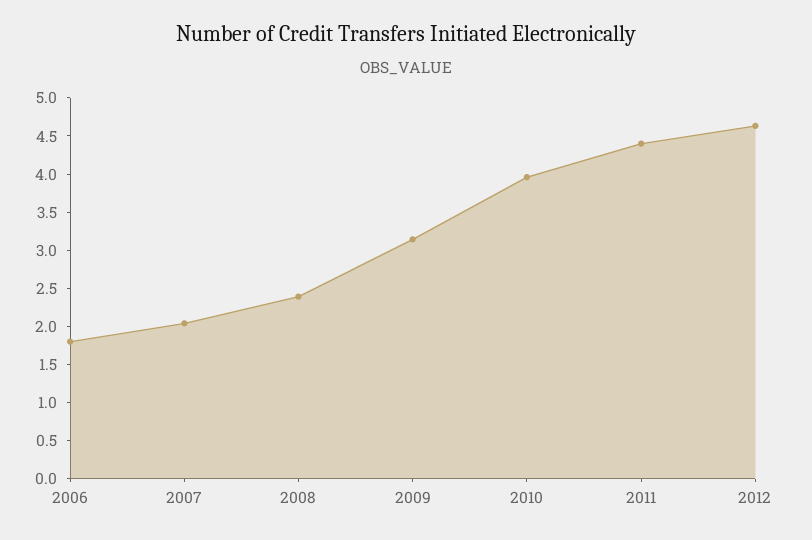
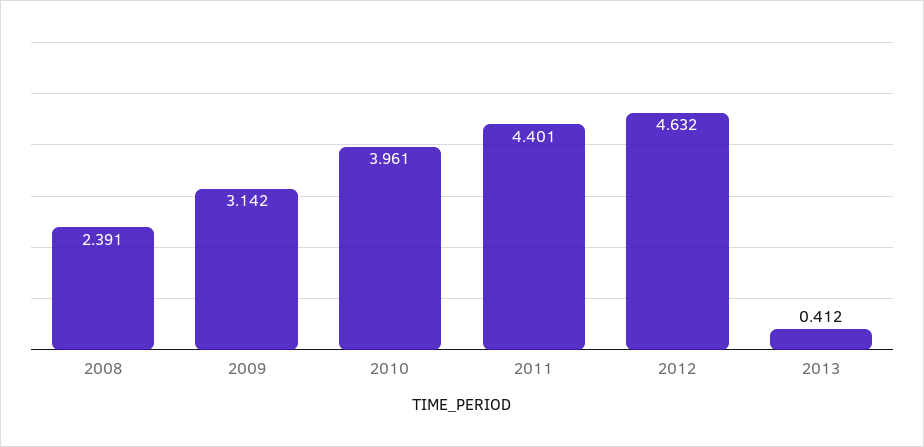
2006: 1.75 -> none
2007: 2 -> none
2013: none -> 0.412

